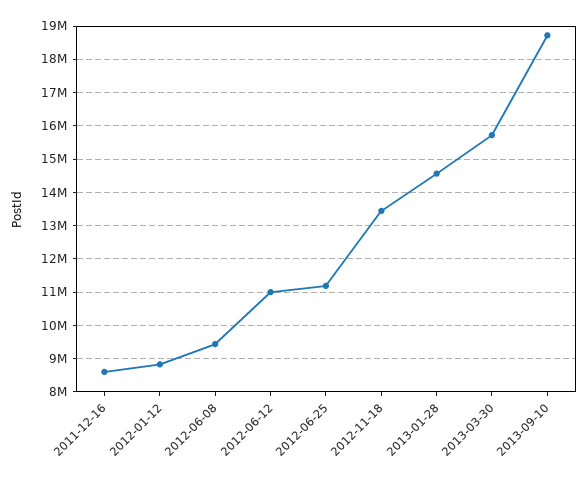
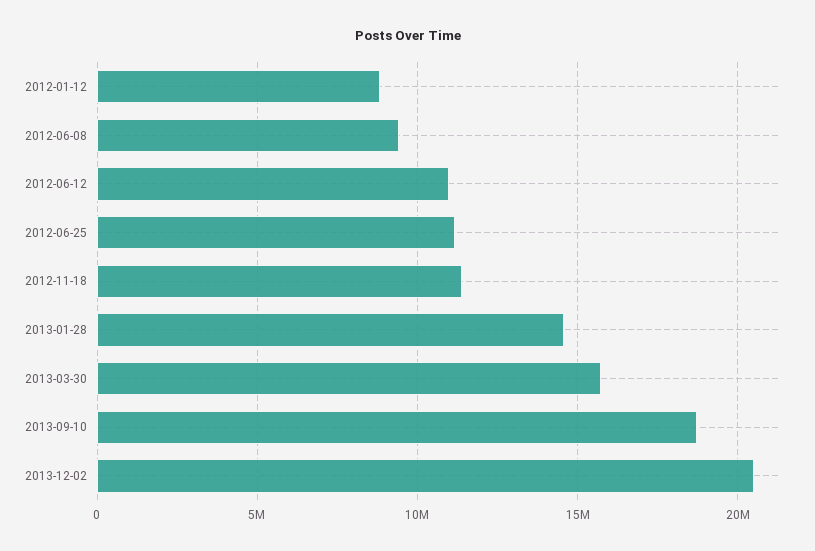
2011-12-16: 8600000 -> none
2012-11-18: 13400000 -> 11500000
2013-12-02: none -> 20500000

